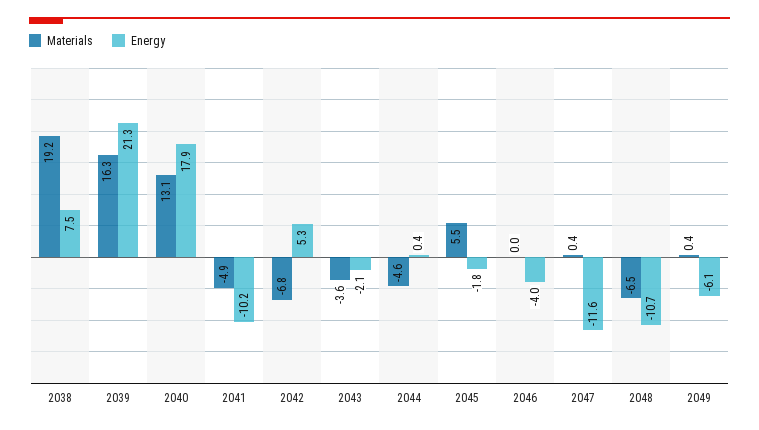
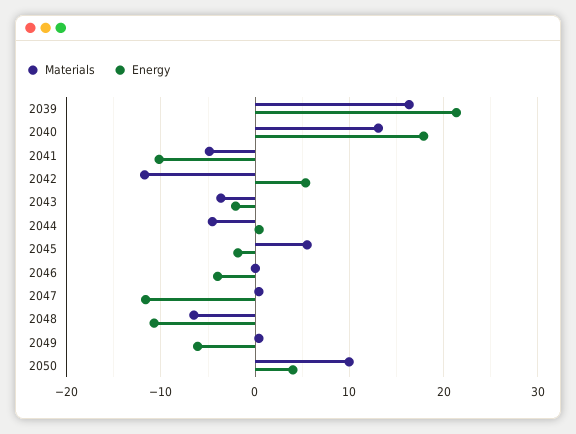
Materials, 2038: 19.2 -> none
Energy, 2038: 7.5 -> none
Materials, 2042: -6.8 -> -12
Materials, 2050: none -> 10
Energy, 2050: none -> 4

